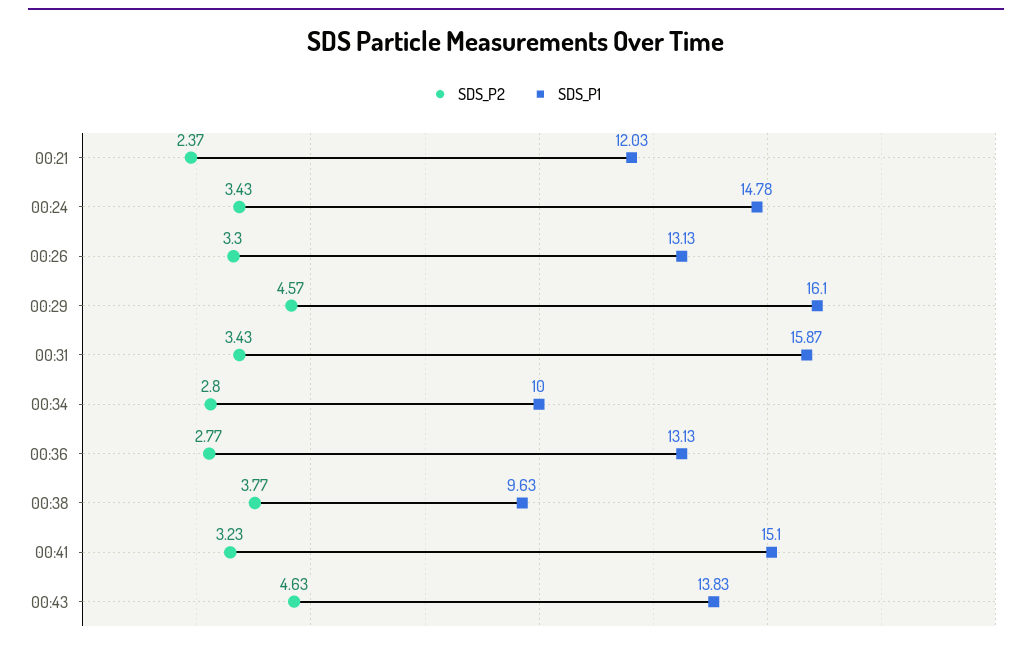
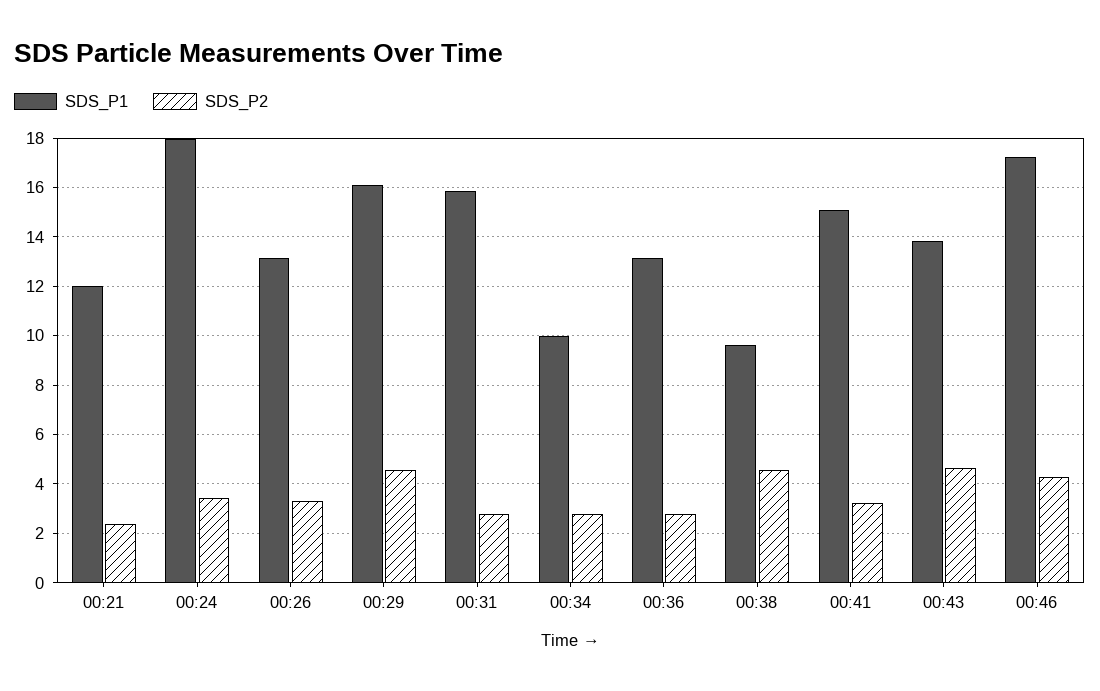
SDS_P1, 00:24: 14.78 -> 18
SDS_P2, 00:31: 3.43 -> 2.75
SDS_P2, 00:38: 3.77 -> 4.5
SDS_P1, 00:46: none -> 17.25
SDS_P2, 00:46: none -> 4.25

